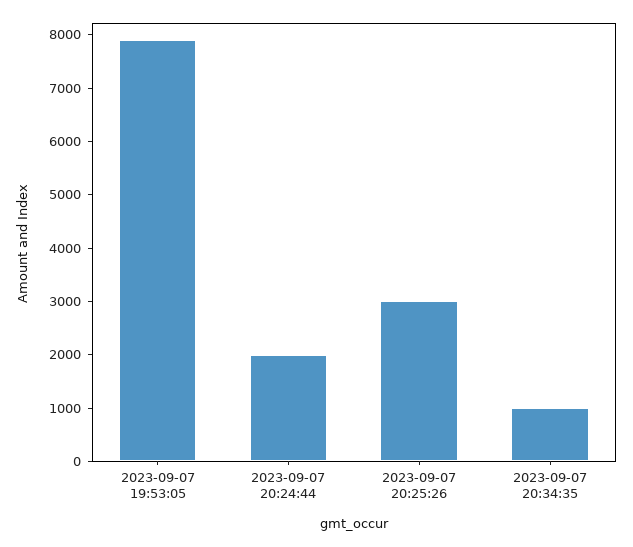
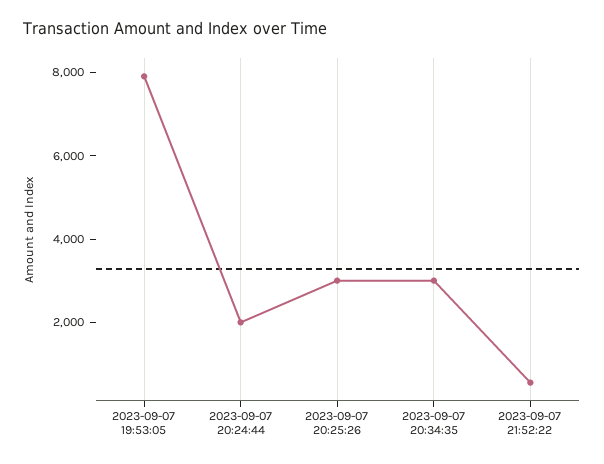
2023-09-07 20:34:35: 1000 -> 3000
2023-09-07 21:52:22: none -> 500

